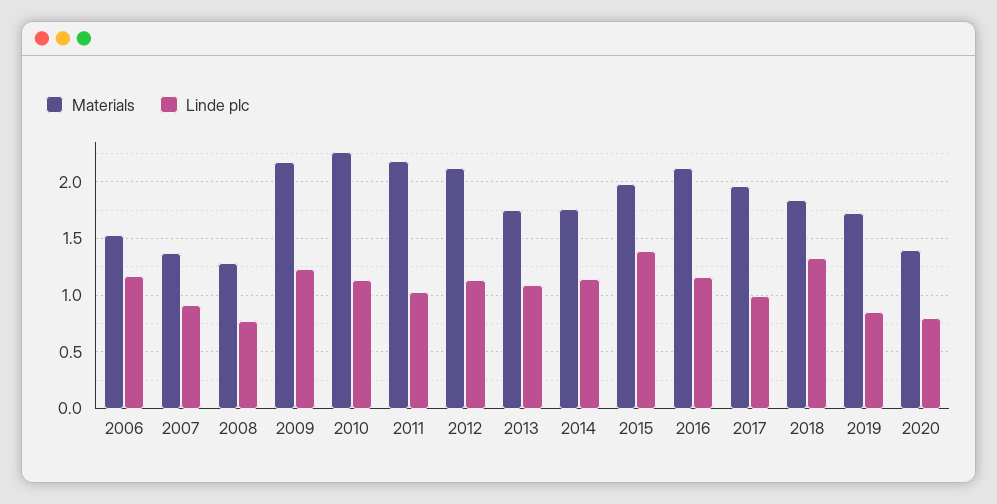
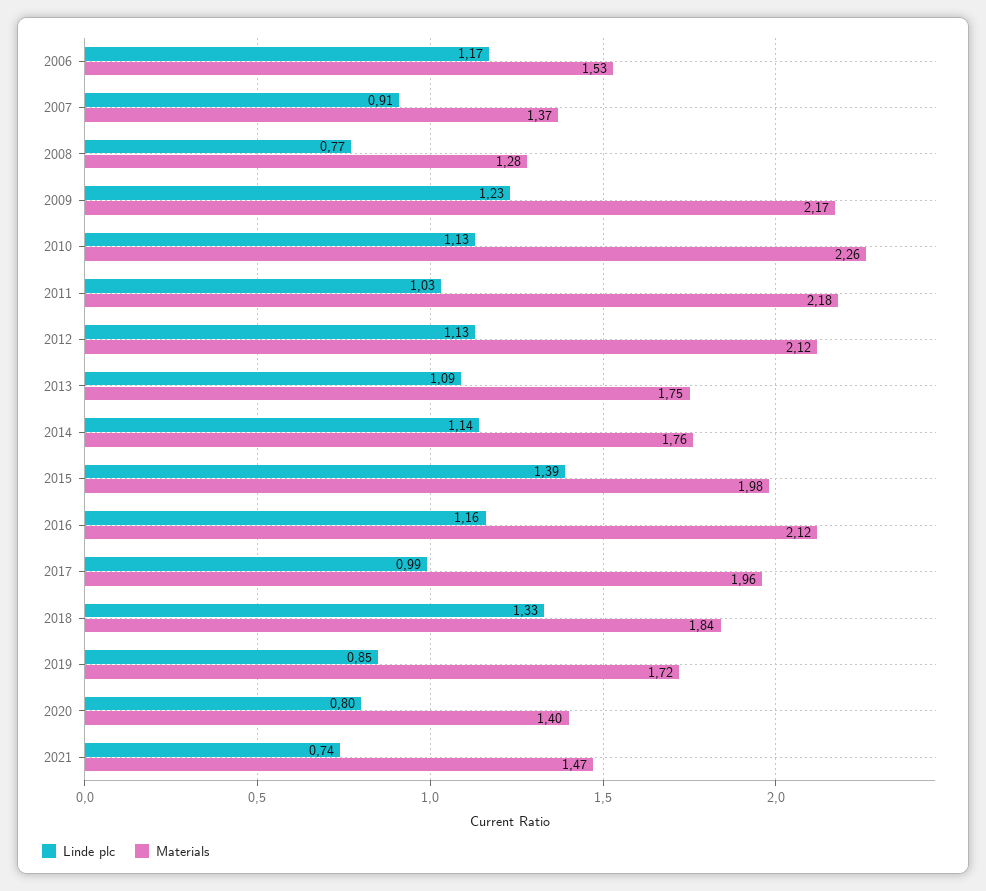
Linde plc, 2021: none -> 0.74
Materials, 2021: none -> 1.47

